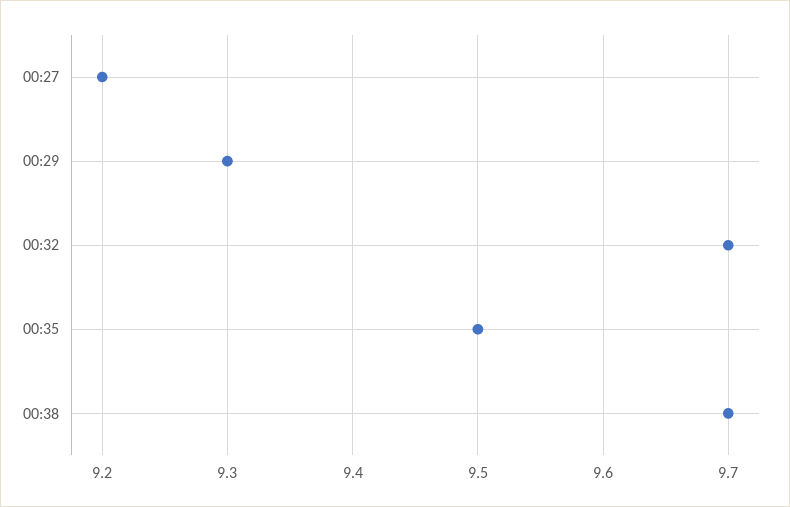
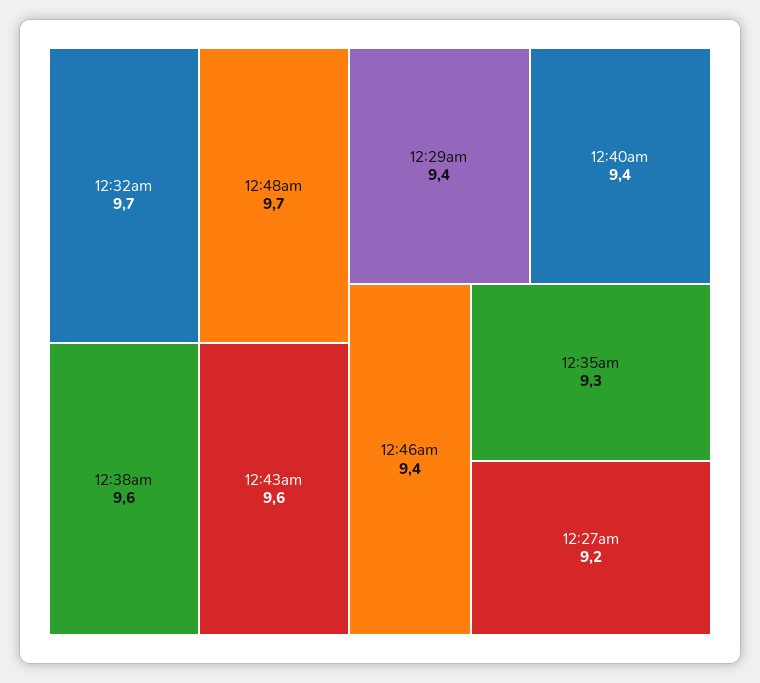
00:29: 9.3 -> 9.4
00:35: 9.5 -> 9.3
00:38: 9.7 -> 9.6
12:48am: none -> 9.7
12:43am: none -> 9.6
12:40am: none -> 9.4
12:46am: none -> 9.4

